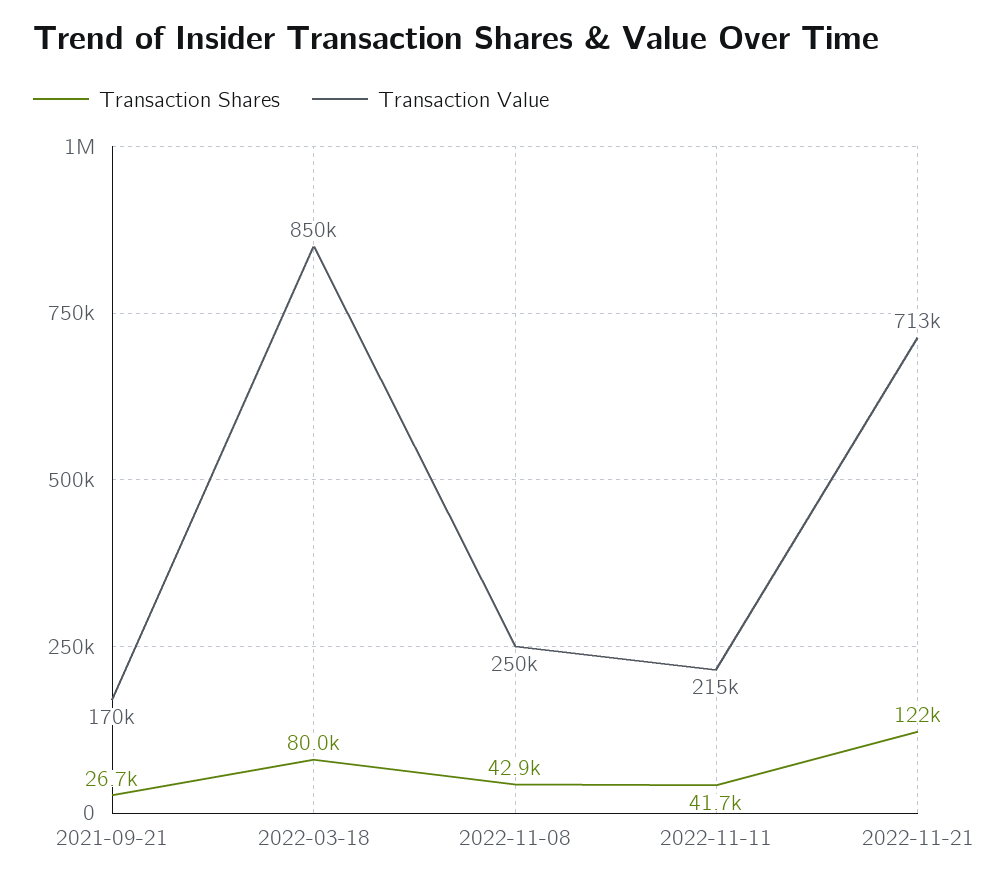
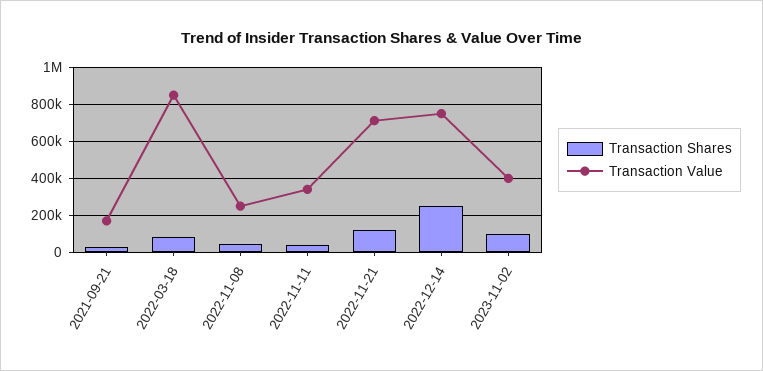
Transaction Value, 2022-11-11: 215000 -> 350000
Transaction Shares, 2022-12-14: none -> 250000
Transaction Value, 2022-12-14: none -> 750000
Transaction Shares, 2023-11-02: none -> 100000
Transaction Value, 2023-11-02: none -> 400000

